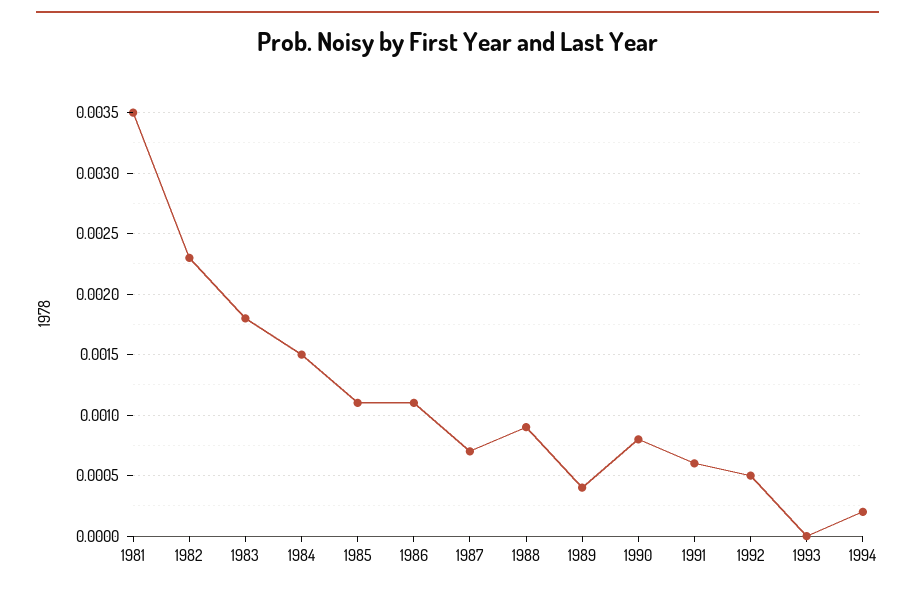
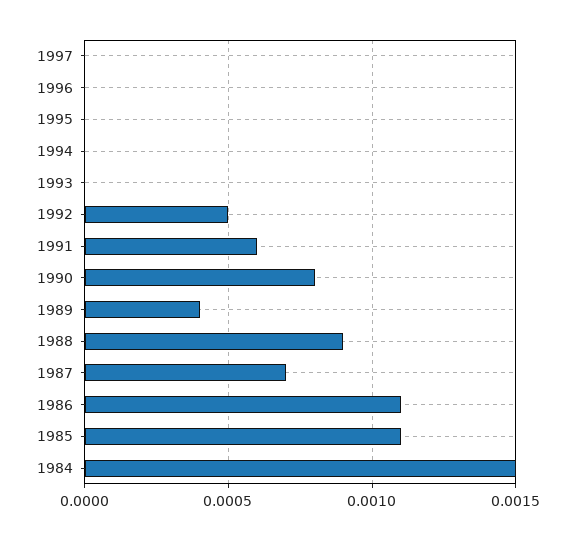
1981: 0.0035 -> none
1982: 0.0023 -> none
1983: 0.0018 -> none
1994: 0.0002 -> 0
1997: none -> 0
1996: none -> 0
1995: none -> 0

